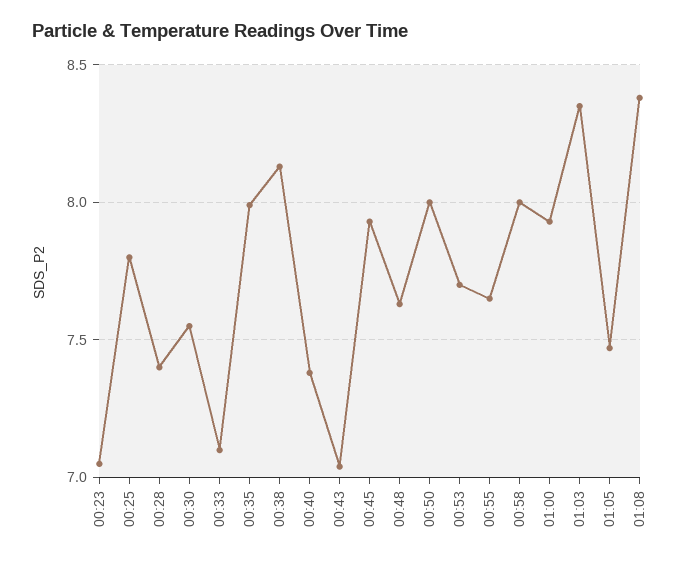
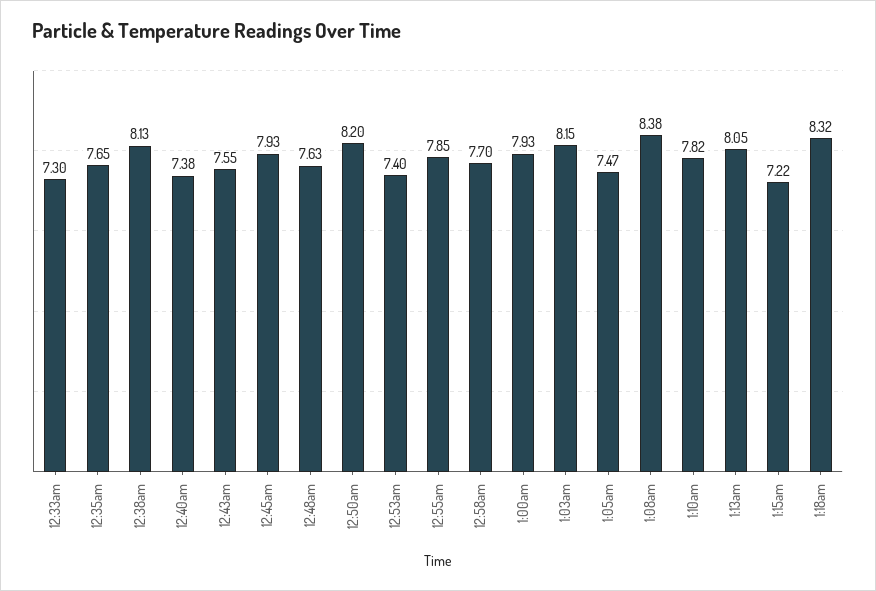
00:23: 7.05 -> none
00:25: 7.8 -> none
00:28: 7.4 -> none
00:30: 7.55 -> none
00:33: 7.1 -> 7.3
00:35: 8 -> 7.65
00:43: 7.05 -> 7.55
00:50: 8 -> 8.2
00:53: 7.7 -> 7.4
00:55: 7.65 -> 7.85
00:58: 8 -> 7.7
01:03: 8.35 -> 8.15
1:10am: none -> 7.82
1:13am: none -> 8.05
1:15am: none -> 7.22
1:18am: none -> 8.32

